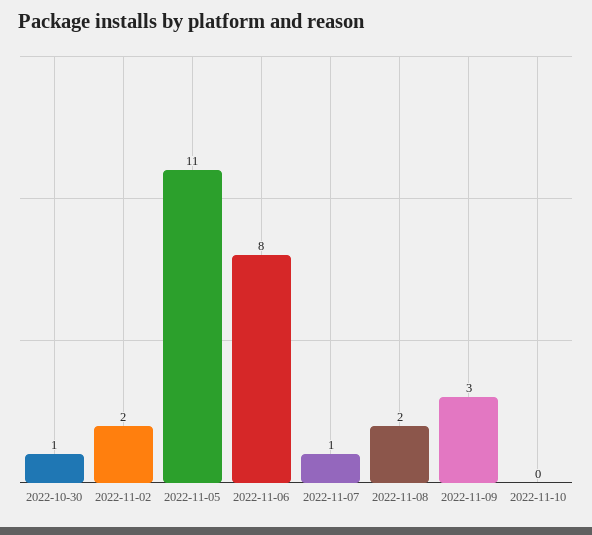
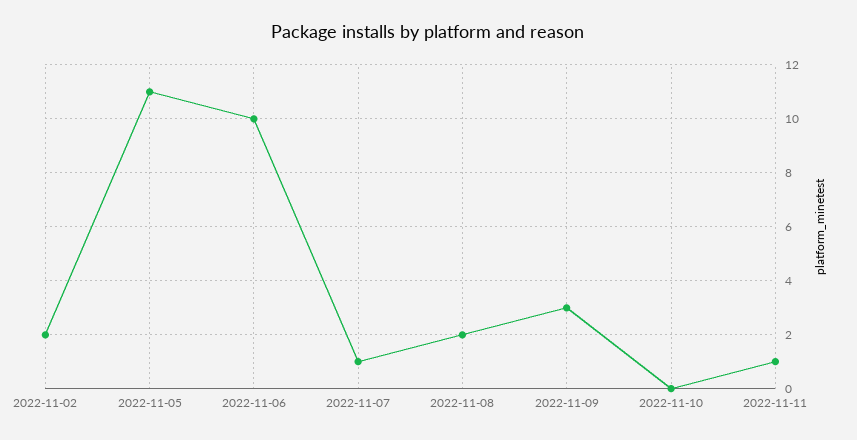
2022-10-30: 1 -> none
2022-11-06: 8 -> 10
2022-11-11: none -> 1

